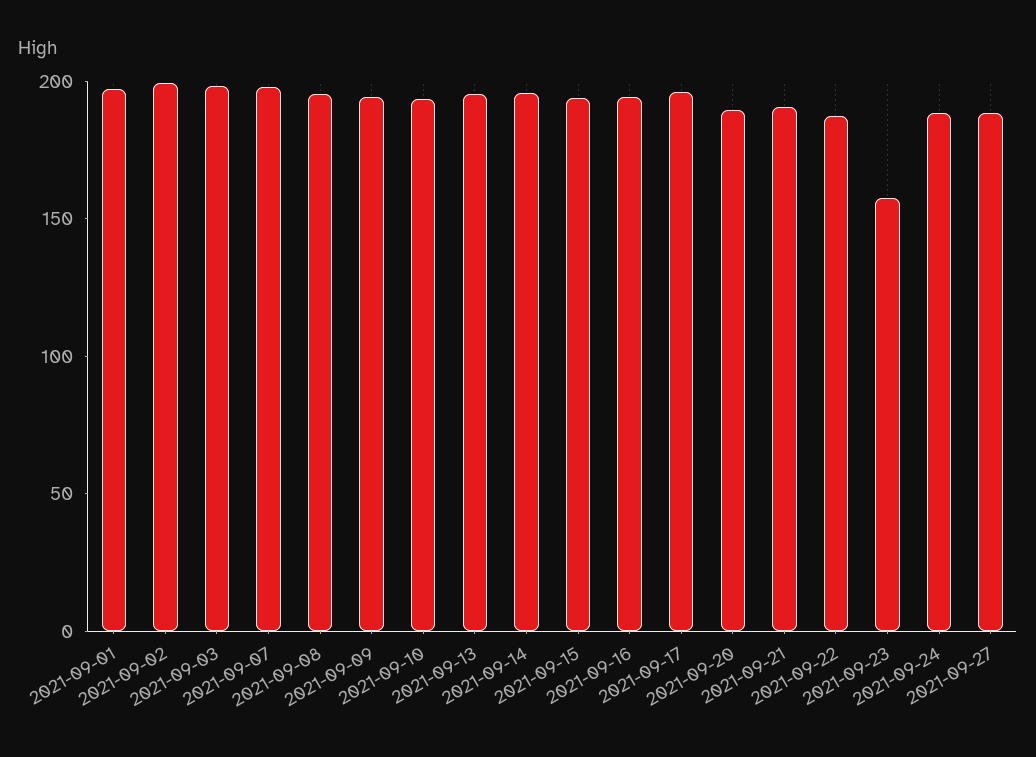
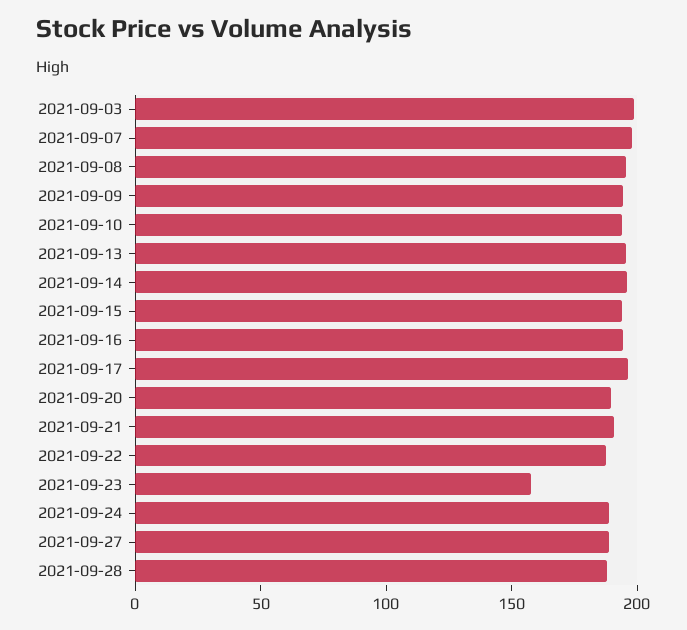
2021-09-01: 200 -> none
2021-09-02: 200 -> none
2021-09-28: none -> 190

